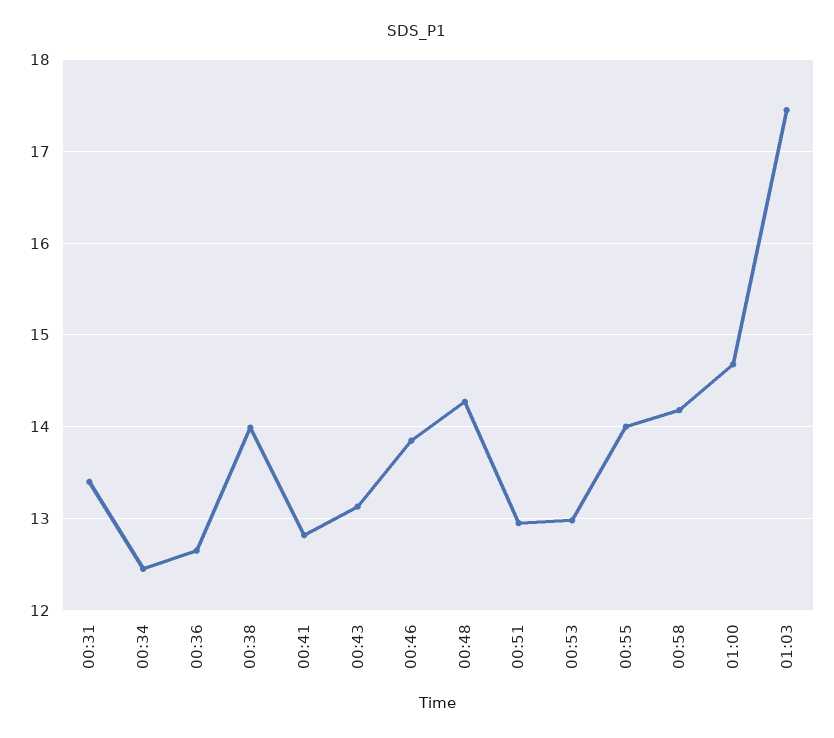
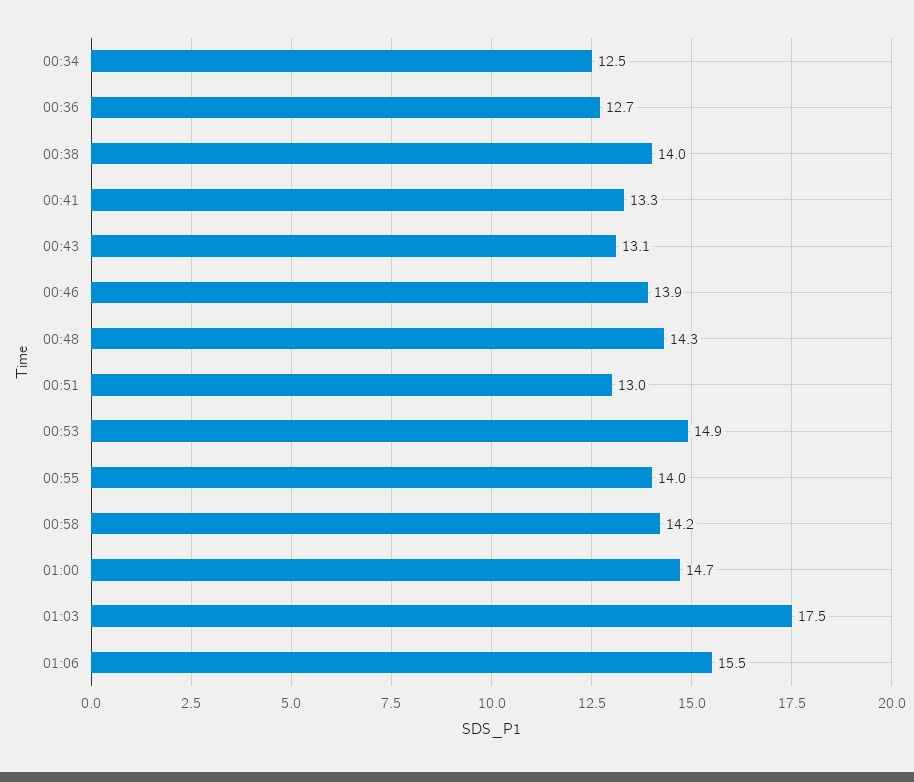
00:31: 13.4 -> none
00:41: 12.8 -> 13.3
00:53: 13 -> 14.9
01:06: none -> 15.5

